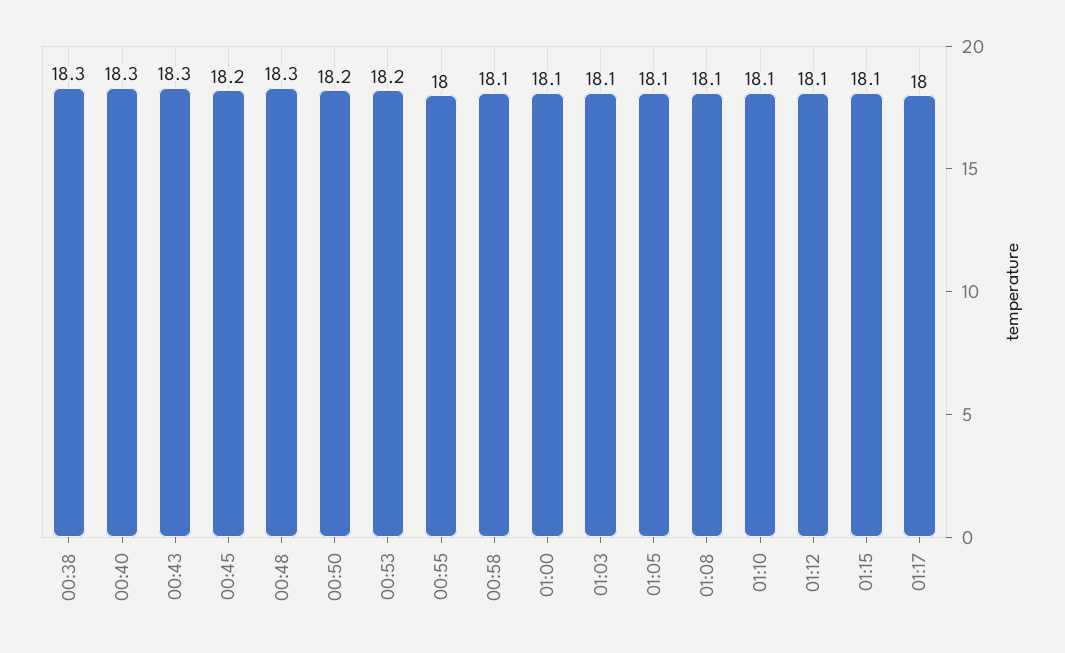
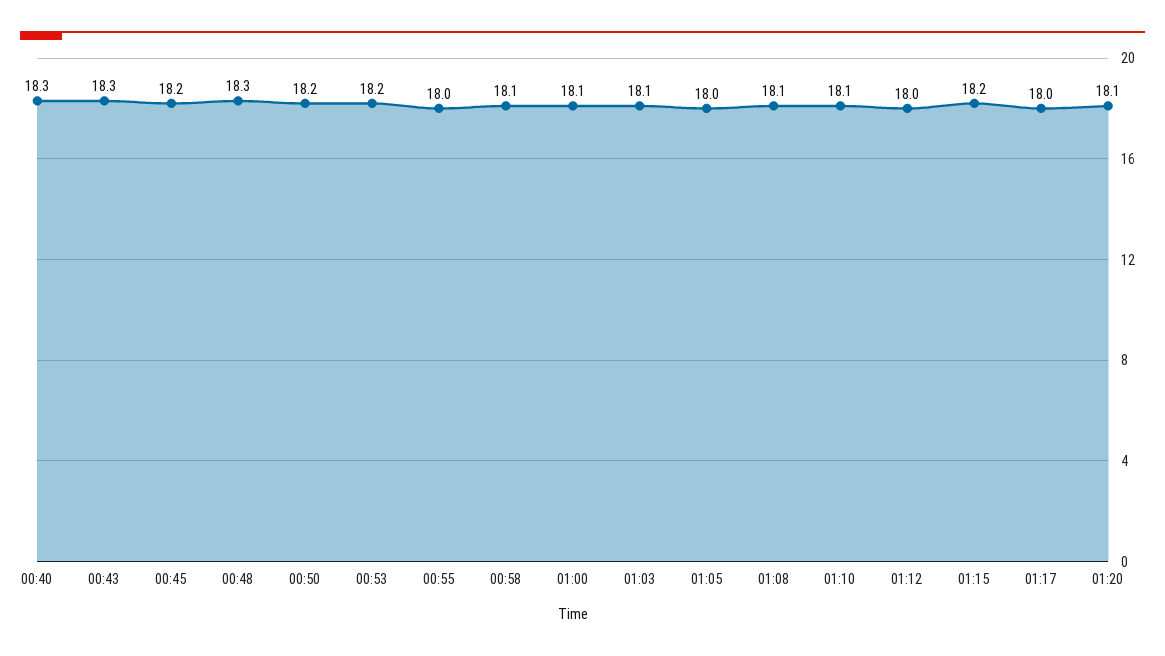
00:38: 18.3 -> none
01:05: 18.1 -> 18
01:12: 18.1 -> 18
01:15: 18.1 -> 18.2
01:20: none -> 18.1

